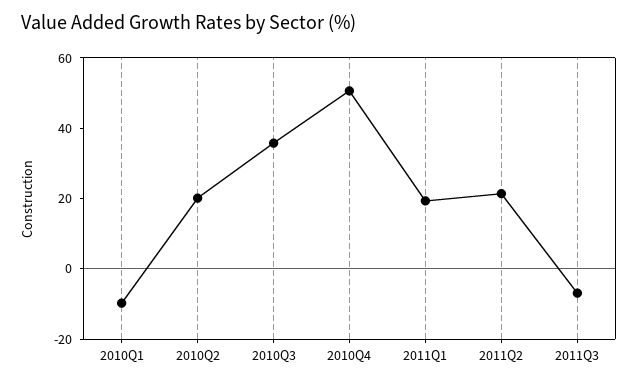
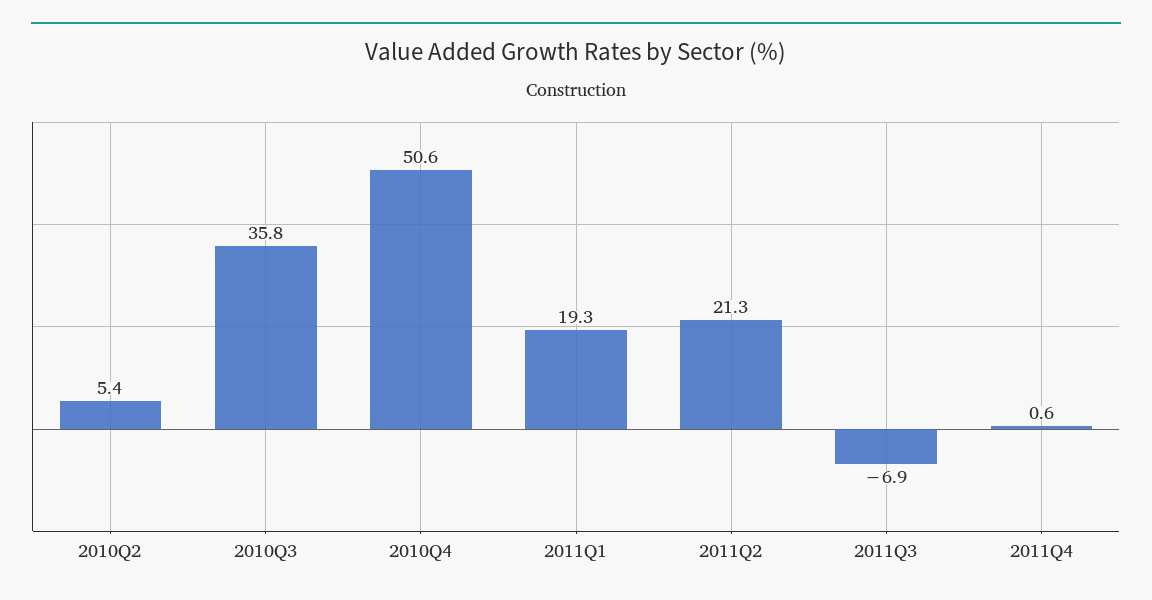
2010Q1: -10 -> none
2010Q2: 20 -> 5.4
2011Q4: none -> 0.6

